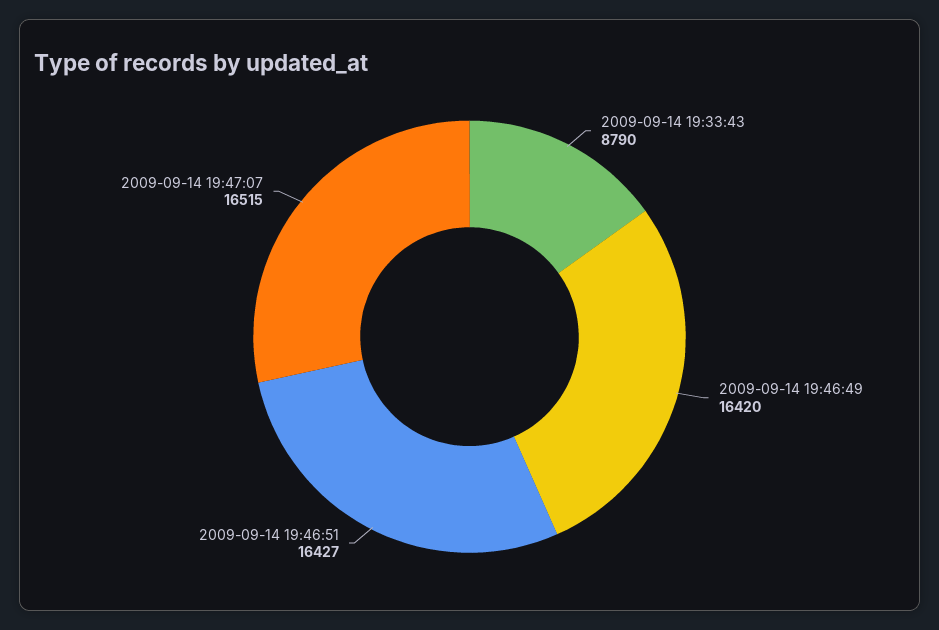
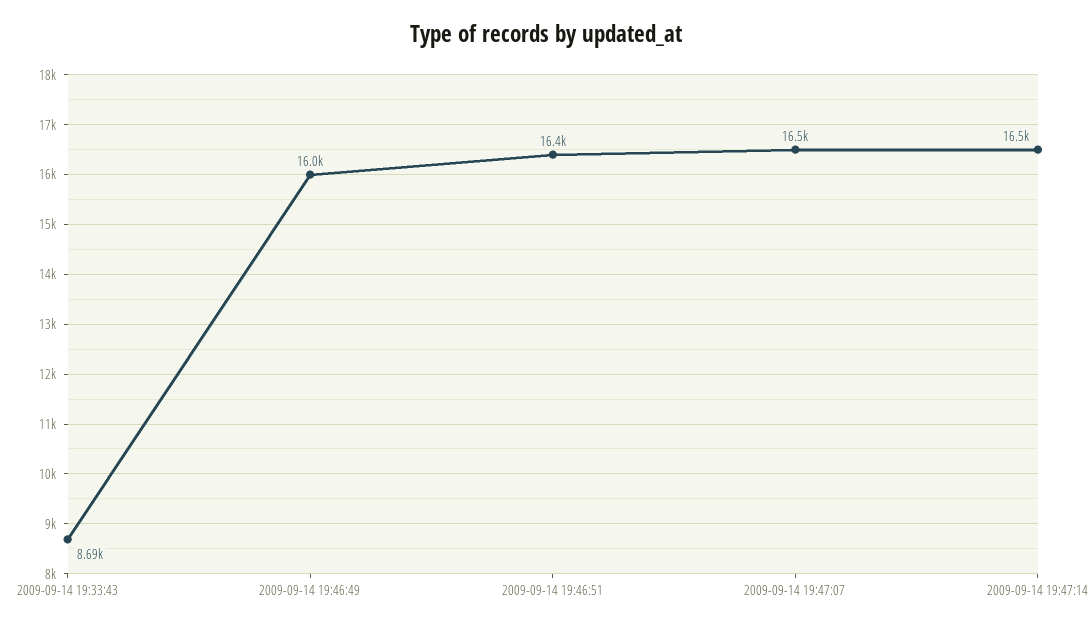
2009-09-14 19:33:43: 8790 -> 8690
2009-09-14 19:46:49: 16420 -> 16000
2009-09-14 19:47:14: none -> 16500

